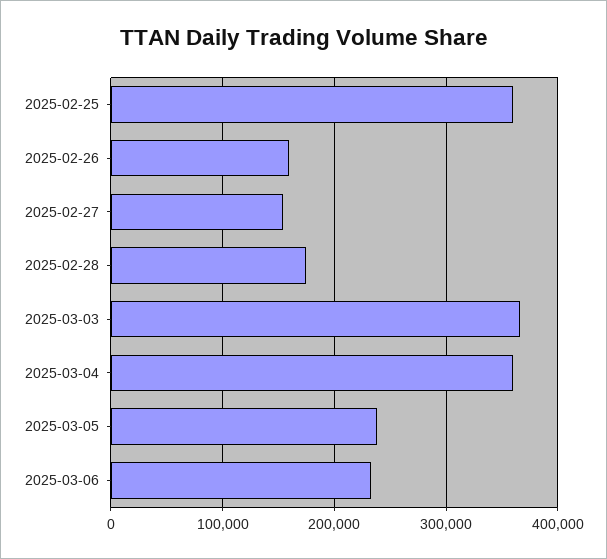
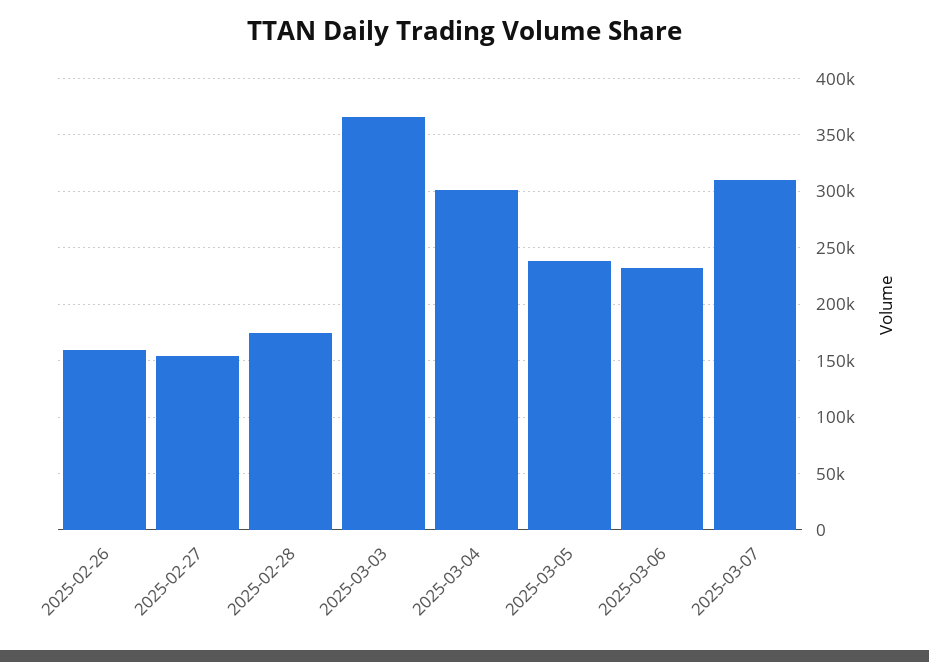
2025-02-25: 360000 -> none
2025-03-04: 360000 -> 300000
2025-03-07: none -> 310000

